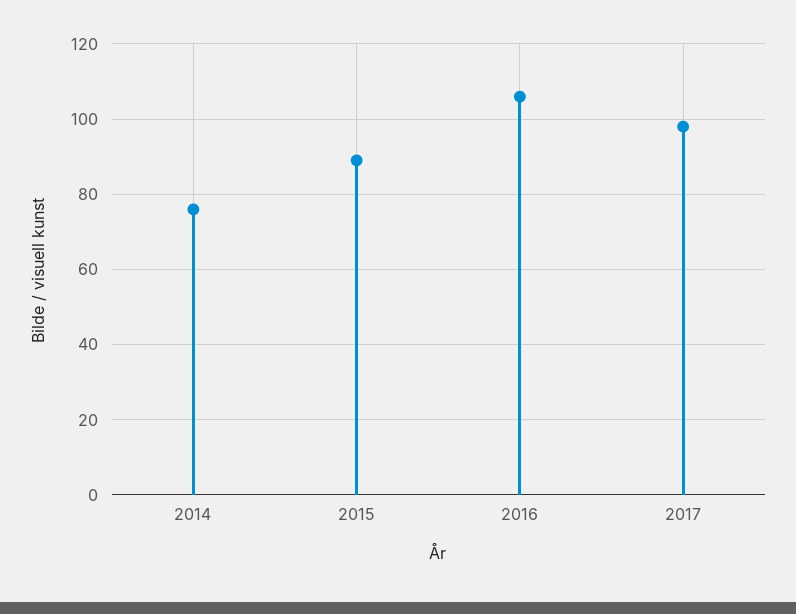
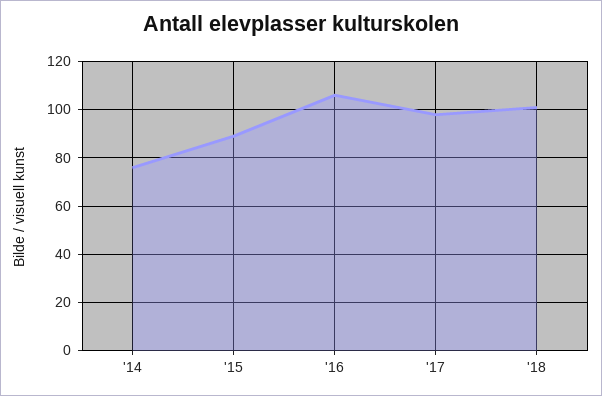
'18: none -> 100

